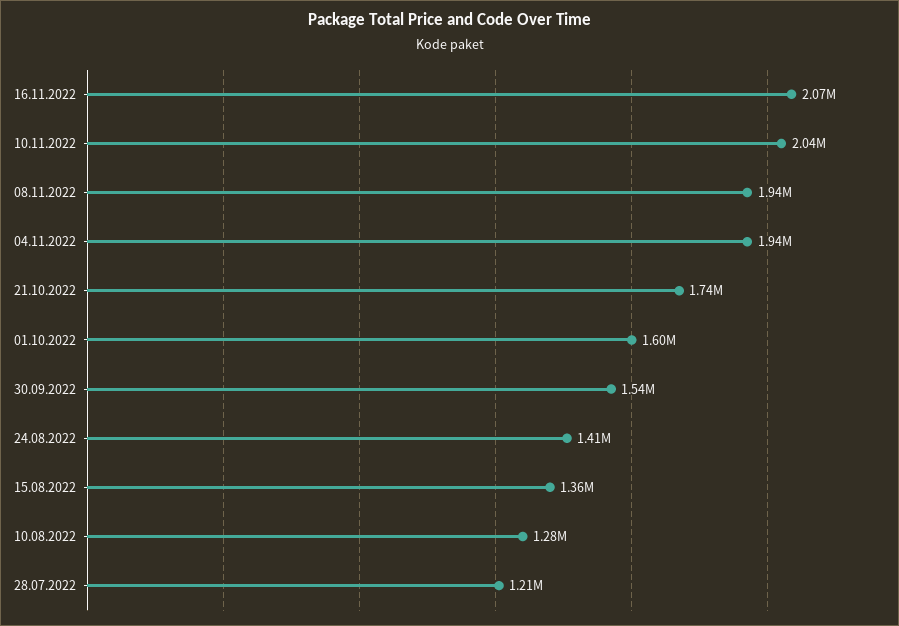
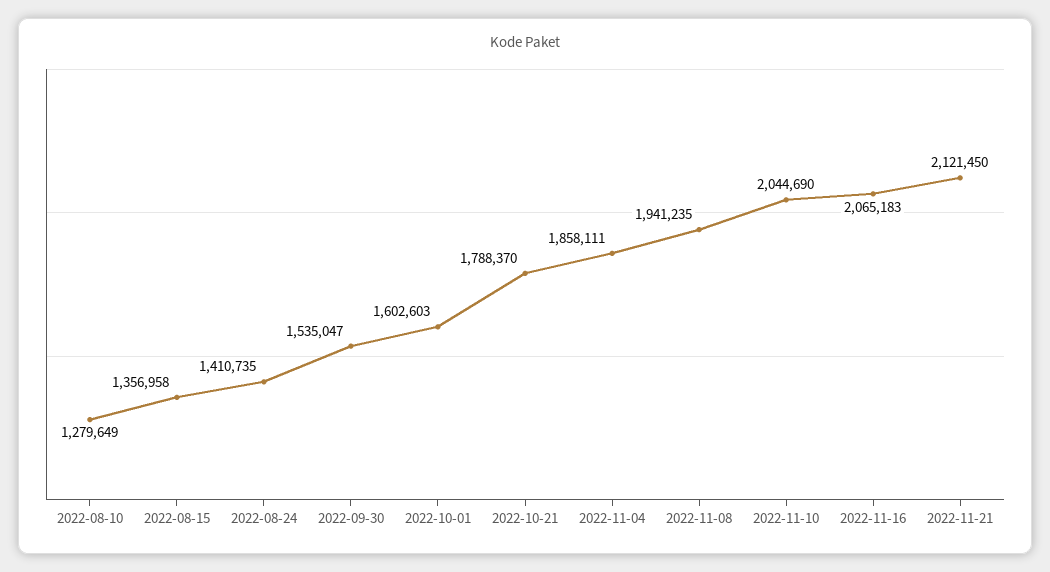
04.11.2022: 1940000 -> 1858111
21.10.2022: 1740000 -> 1788370
28.07.2022: 1210000 -> none
2022-11-21: none -> 2121450

